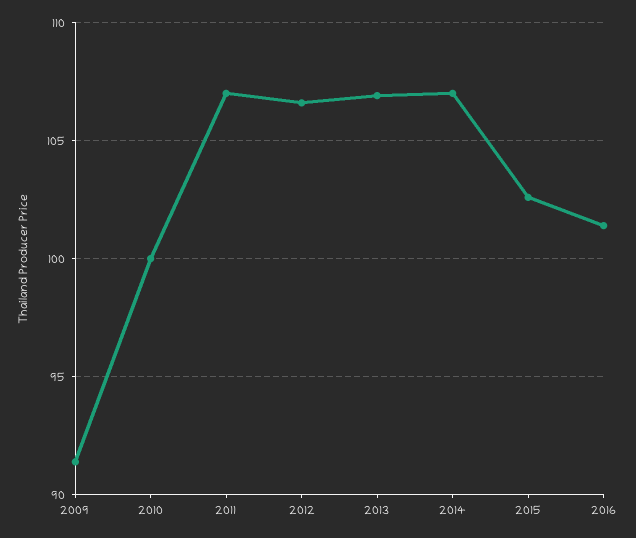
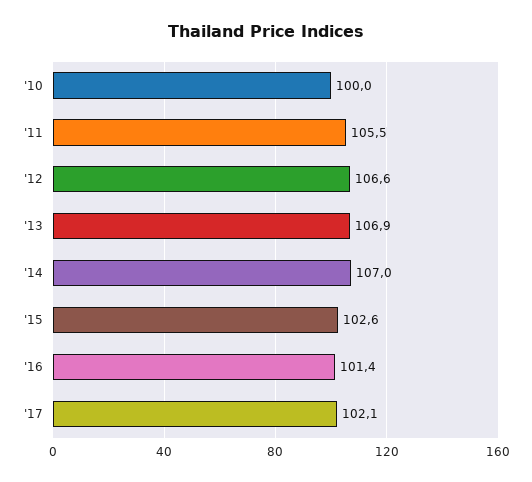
2009: 91.5 -> none
2011: 107 -> 105.5
'17: none -> 102.1

